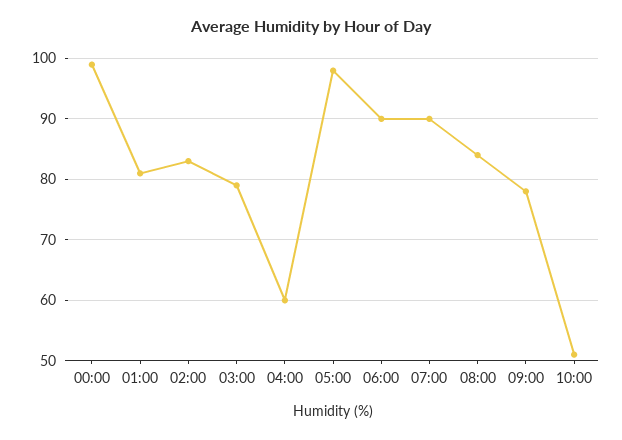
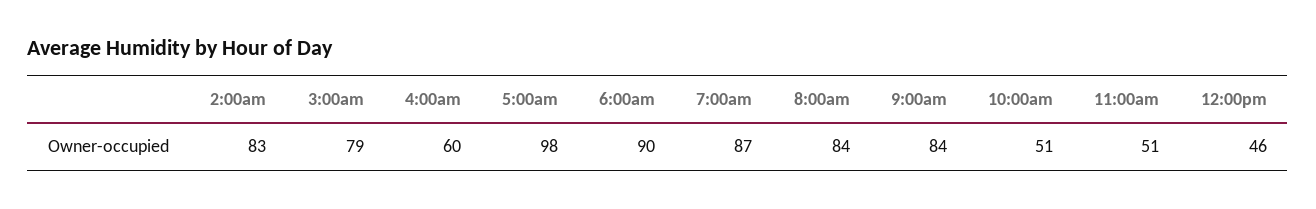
00:00: 99 -> none
01:00: 81 -> none
07:00: 90 -> 87
09:00: 78 -> 84
11:00am: none -> 51
12:00pm: none -> 46

